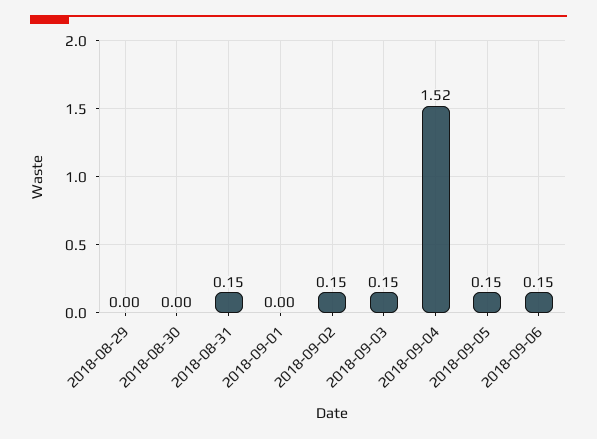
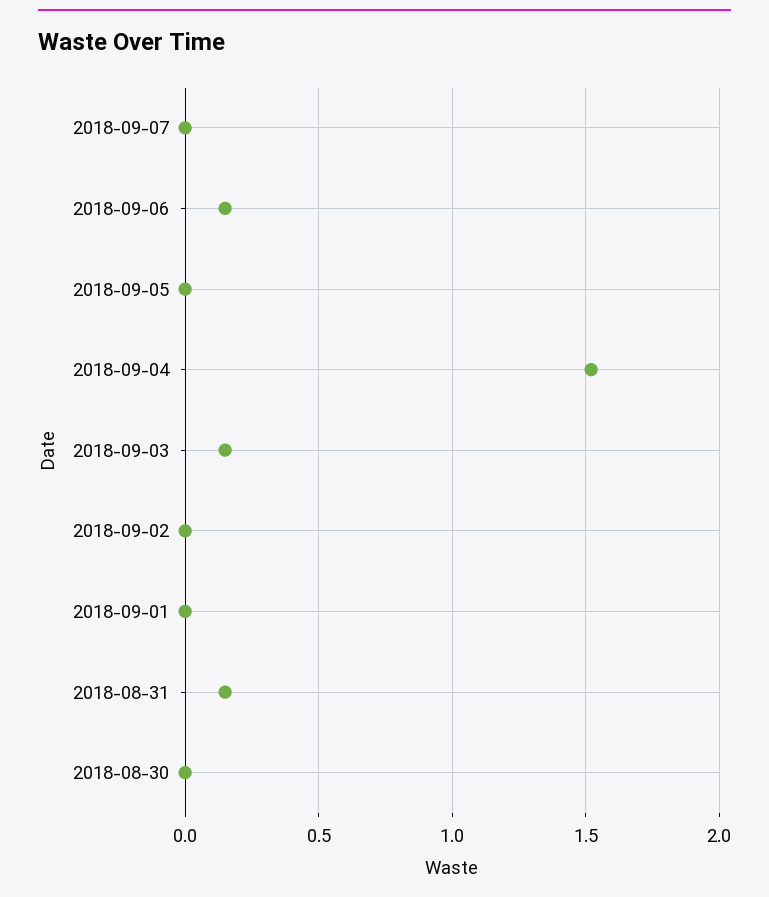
2018-08-29: 0 -> none
2018-09-02: 0.15 -> 0
2018-09-05: 0.15 -> 0
2018-09-07: none -> 0

